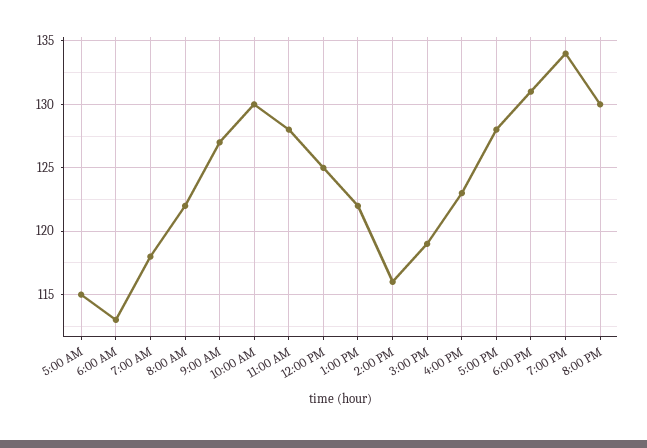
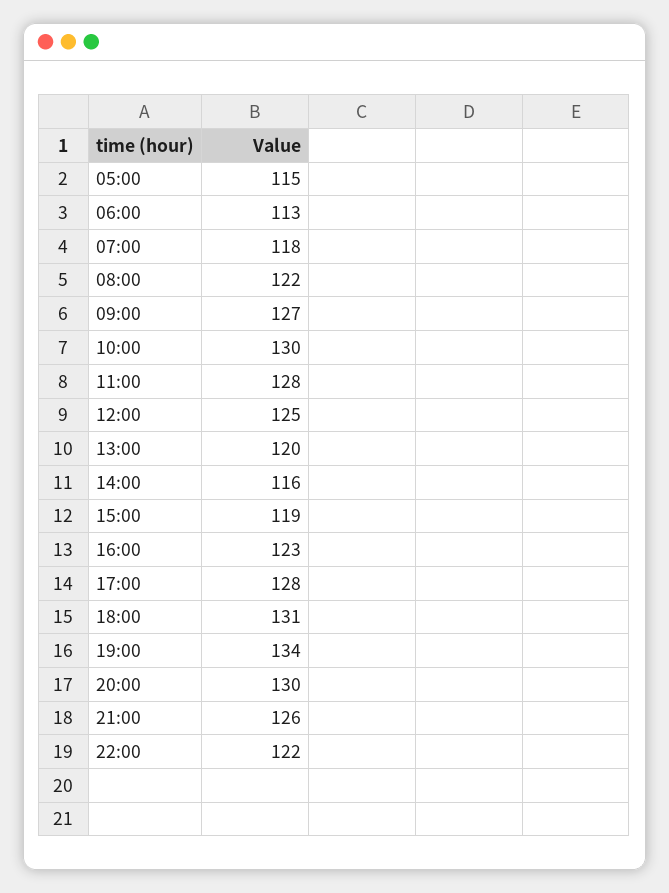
1:00 PM: 122 -> 120
21:00: none -> 126
22:00: none -> 122

